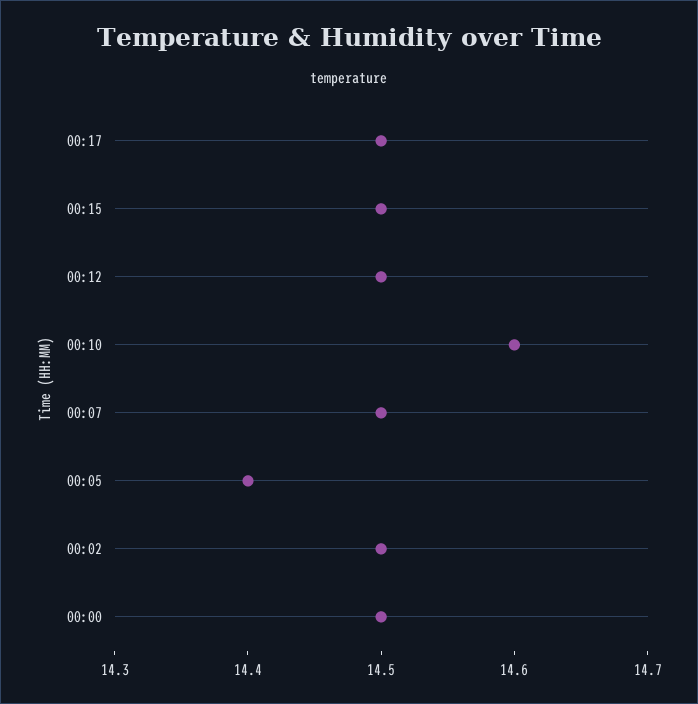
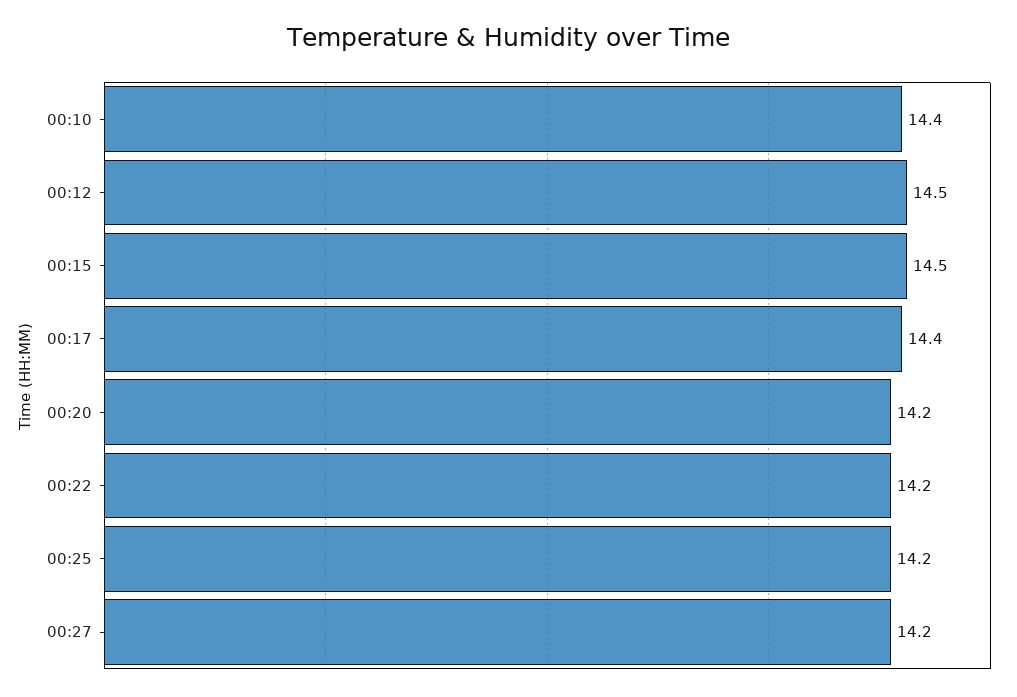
00:17: 14.5 -> 14.4
00:10: 14.6 -> 14.4
00:07: 14.5 -> none
00:05: 14.4 -> none
00:02: 14.5 -> none
00:00: 14.5 -> none
00:20: none -> 14.2
00:22: none -> 14.2
00:25: none -> 14.2
00:27: none -> 14.2

